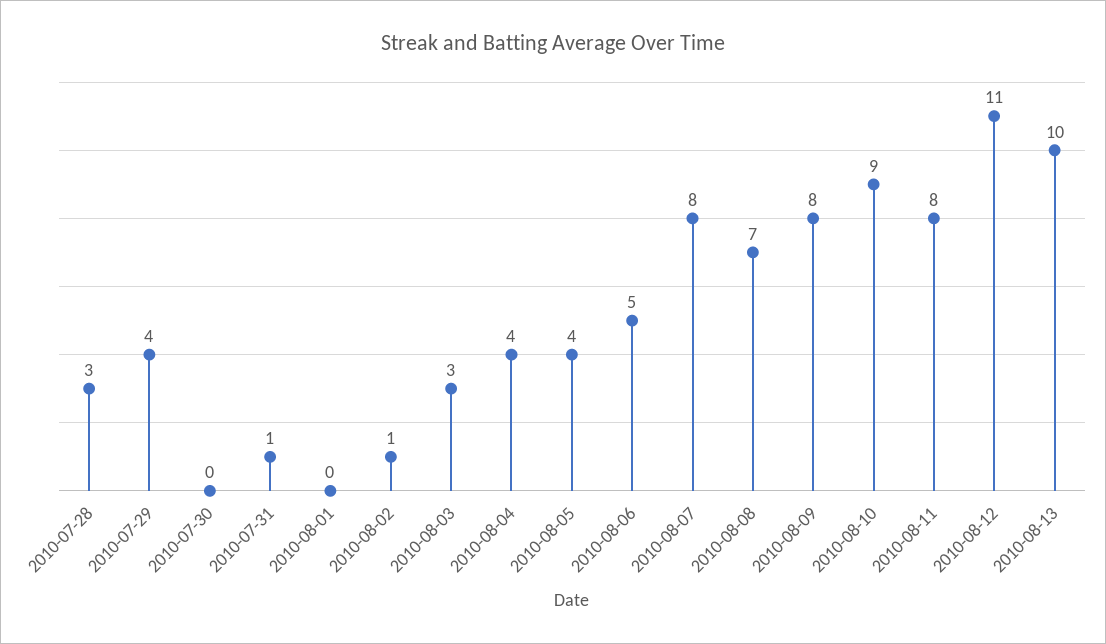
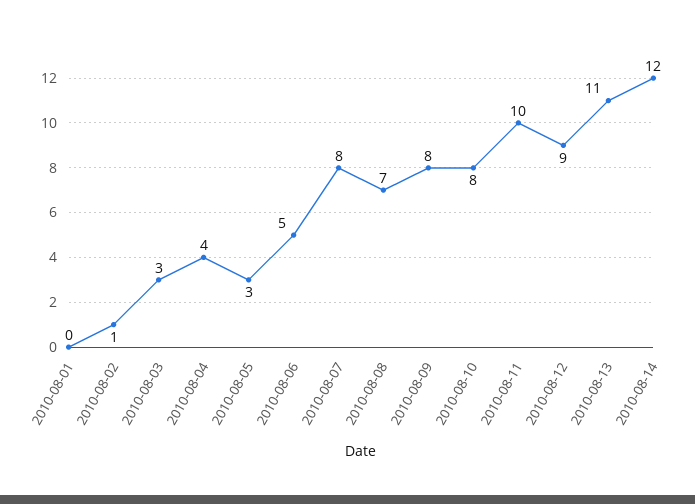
2010-07-28: 3 -> none
2010-07-29: 4 -> none
2010-07-30: 0 -> none
2010-07-31: 1 -> none
2010-08-05: 4 -> 3
2010-08-10: 9 -> 8
2010-08-11: 8 -> 10
2010-08-12: 11 -> 9
2010-08-13: 10 -> 11
2010-08-14: none -> 12

